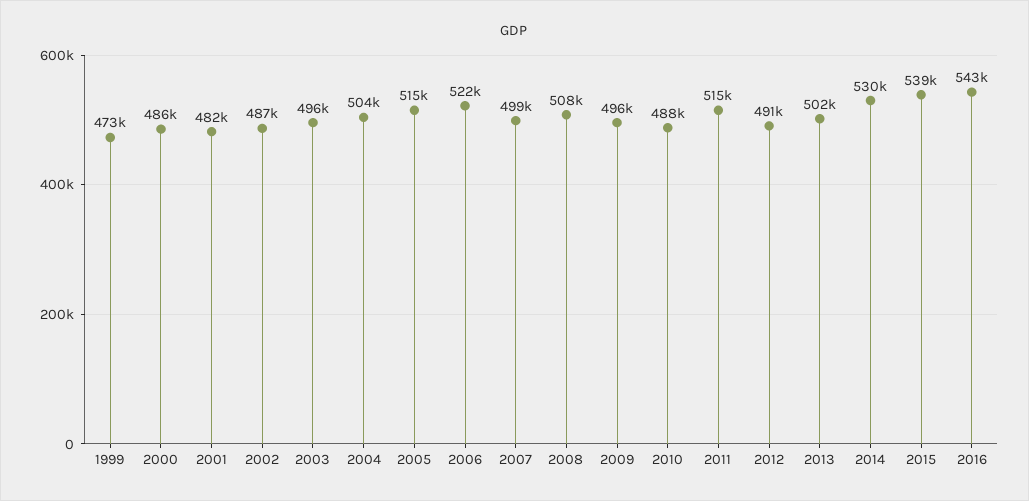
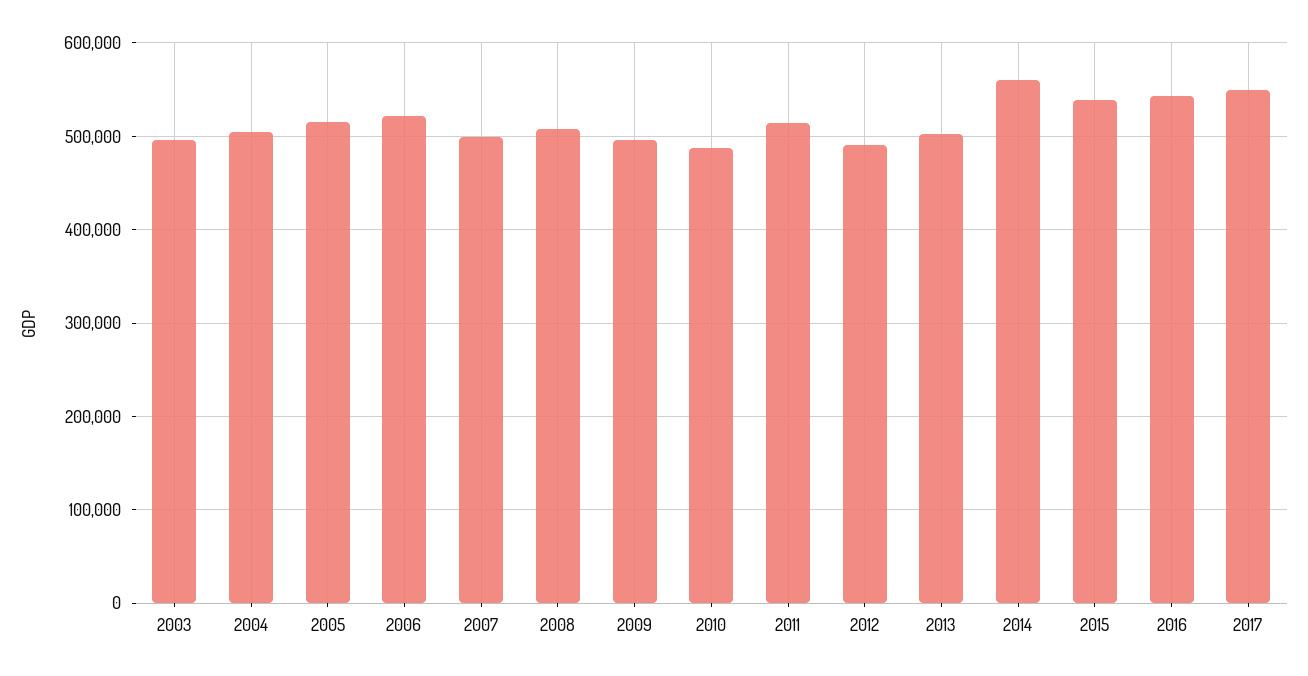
1999: 473000 -> none
2000: 486000 -> none
2001: 482000 -> none
2002: 487000 -> none
2014: 530000 -> 560000
2017: none -> 550000

